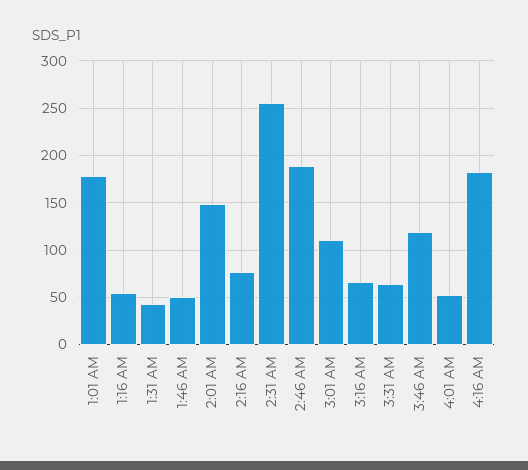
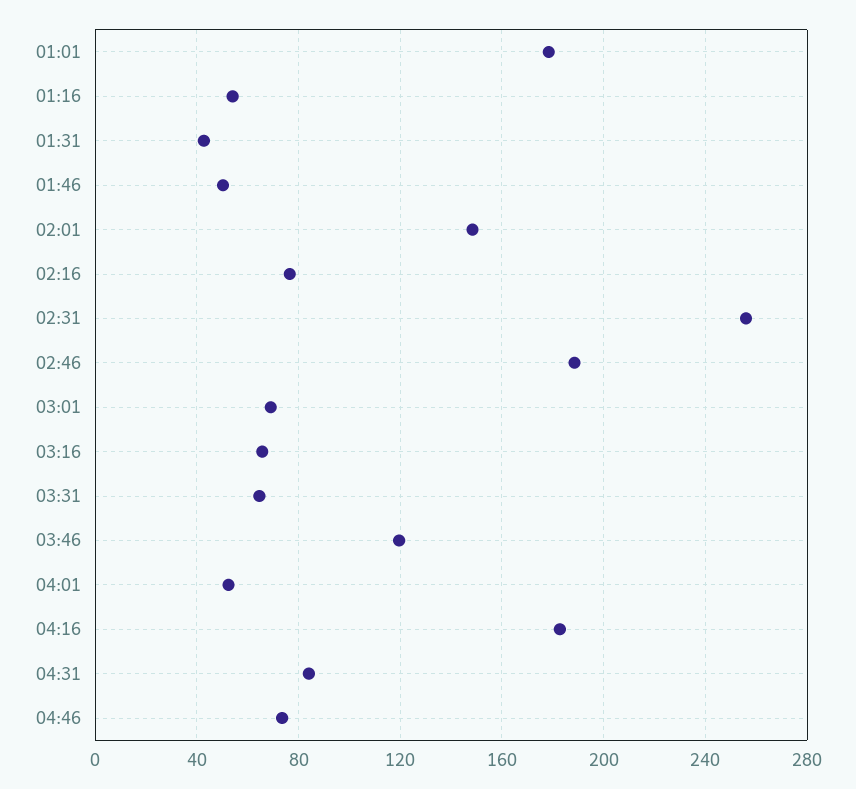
3:01 AM: 110 -> 70
04:31: none -> 85
04:46: none -> 75

